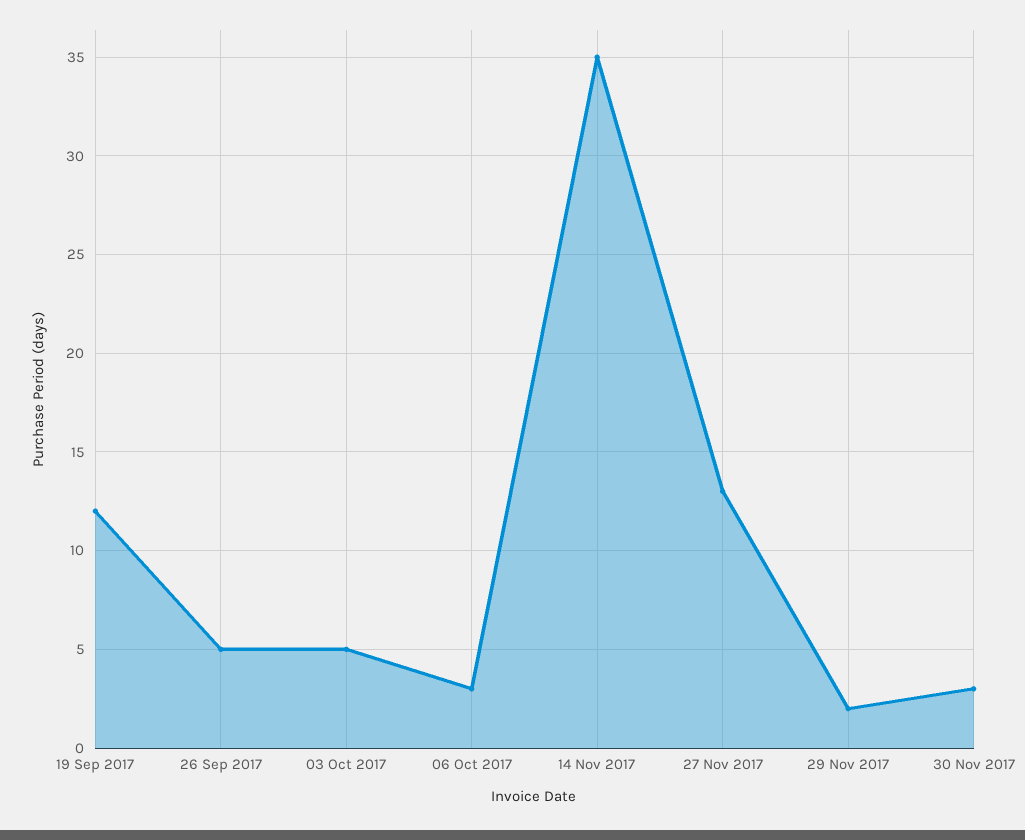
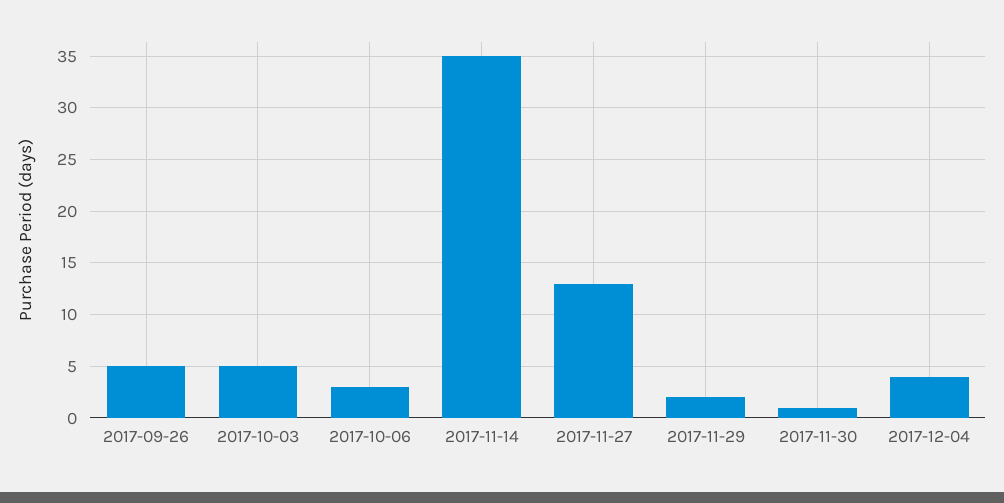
19 Sep 2017: 12 -> none
30 Nov 2017: 3 -> 1
2017-12-04: none -> 4

